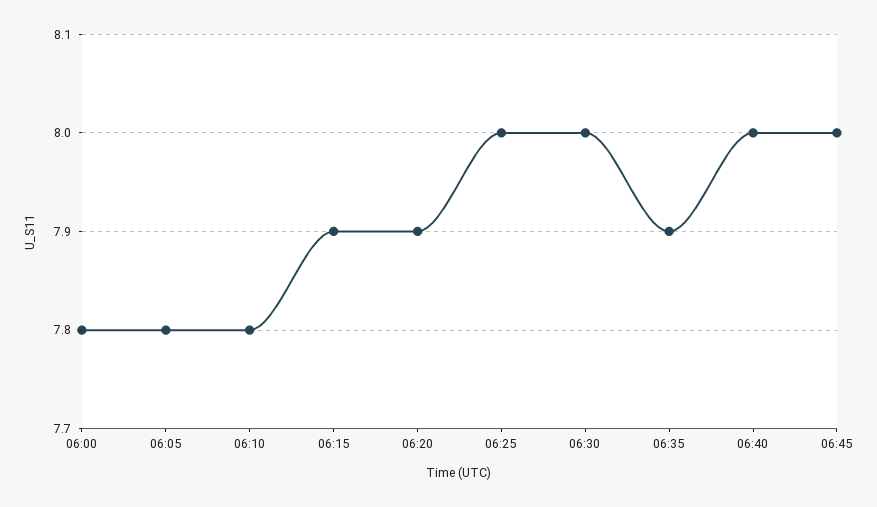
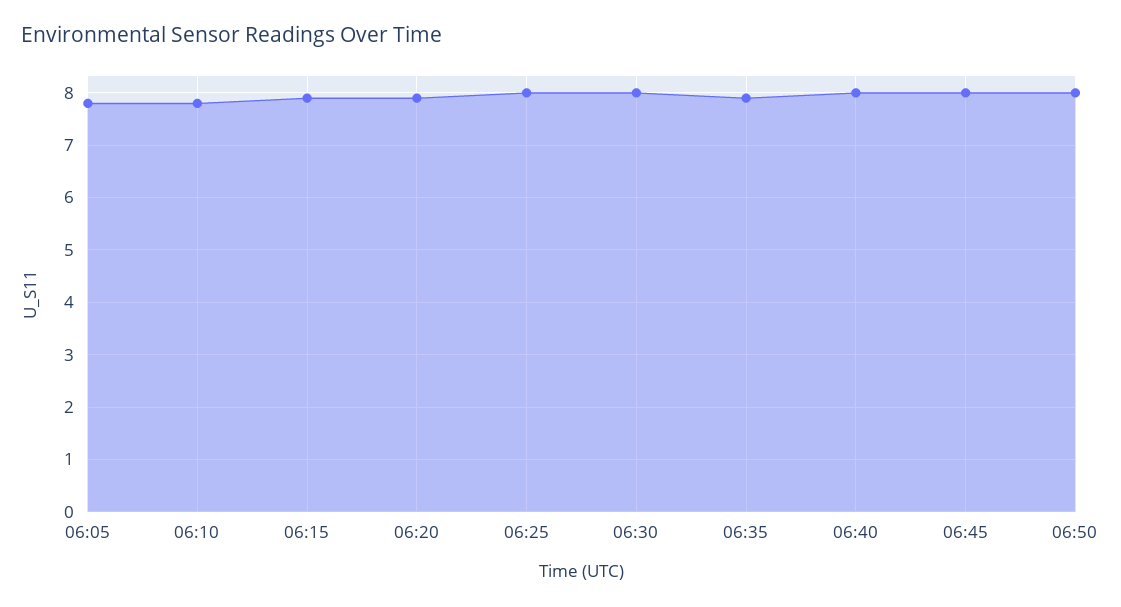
06:00: 7.8 -> none
06:50: none -> 8

